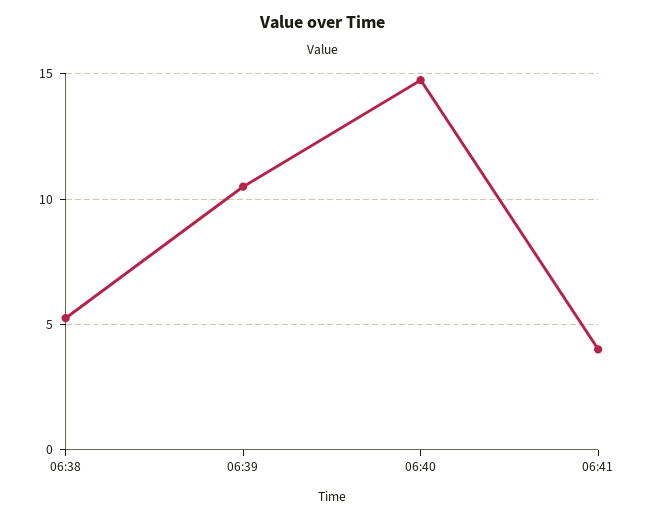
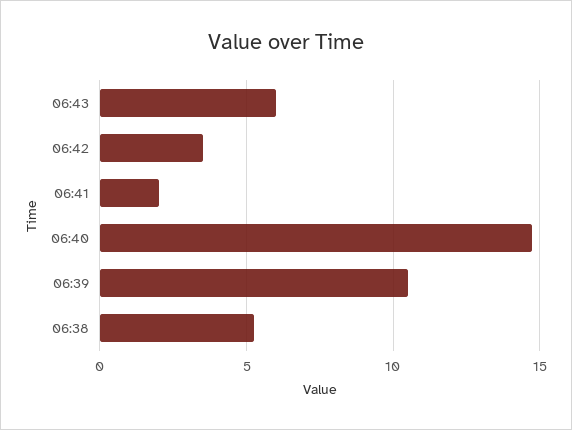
06:41: 4 -> 2
06:43: none -> 6
06:42: none -> 3.5

